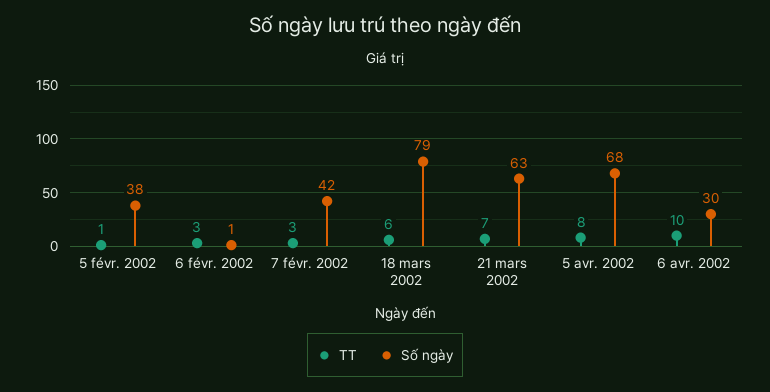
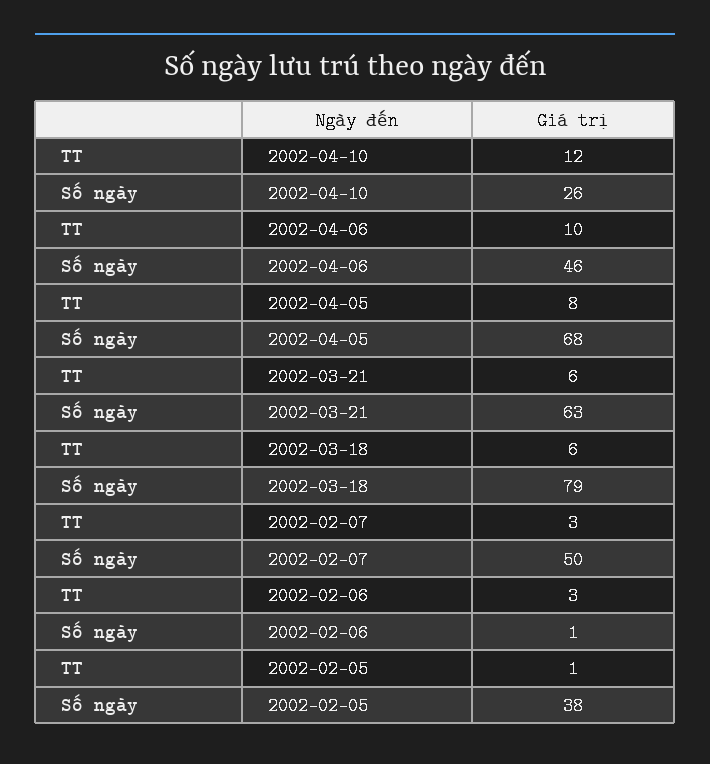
Số ngày, 7 févr. 2002: 42 -> 50
TT, 21 mars 2002: 7 -> 6
Số ngày, 6 avr. 2002: 30 -> 46
TT, 2002-04-10: none -> 12
Số ngày, 2002-04-10: none -> 26

